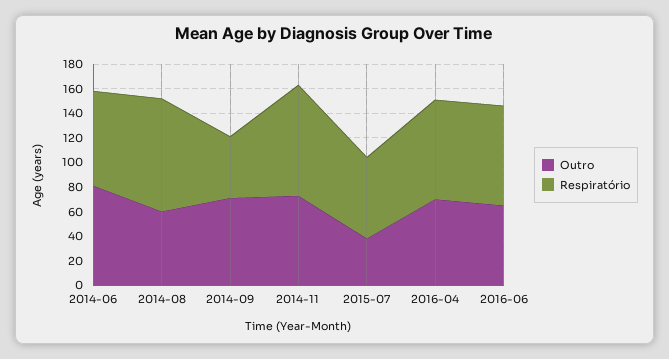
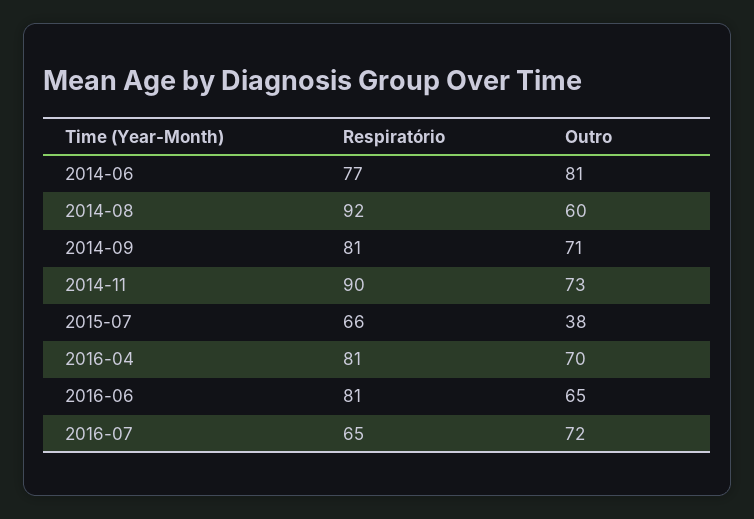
Respiratório, 2014-09: 50 -> 81
Respiratório, 2016-07: none -> 65
Outro, 2016-07: none -> 72

